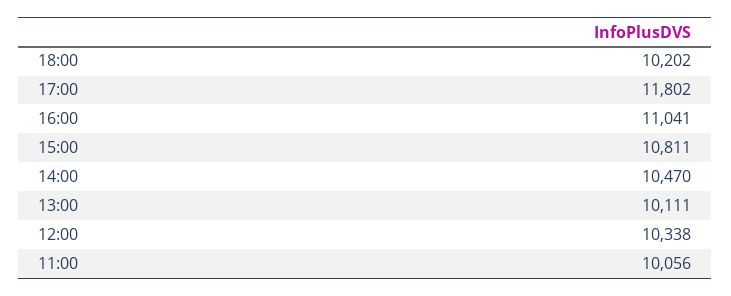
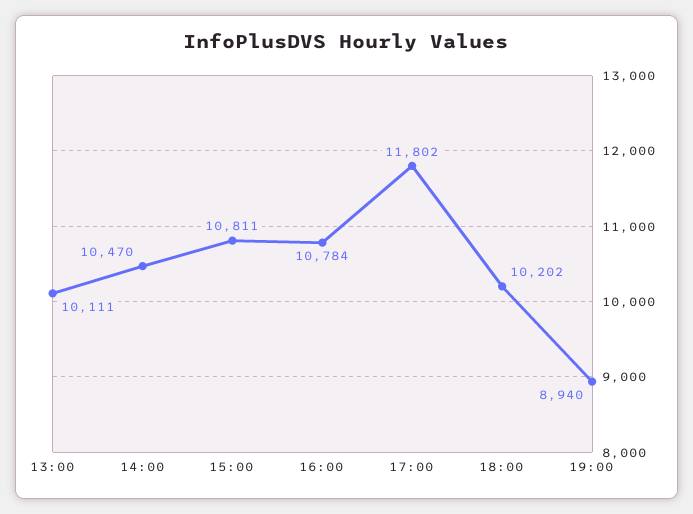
16:00: 11041 -> 10784
12:00: 10338 -> none
11:00: 10056 -> none
19:00: none -> 8940

